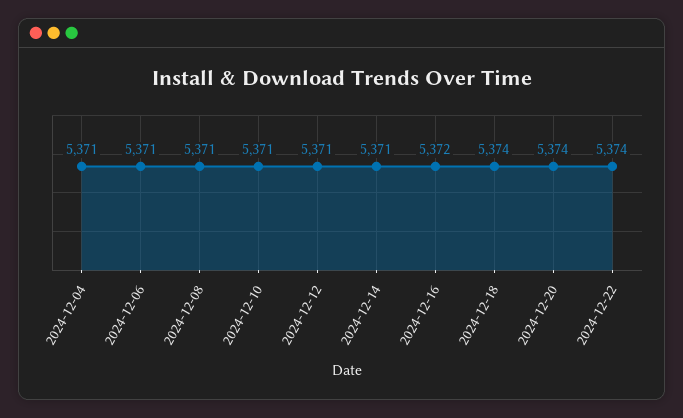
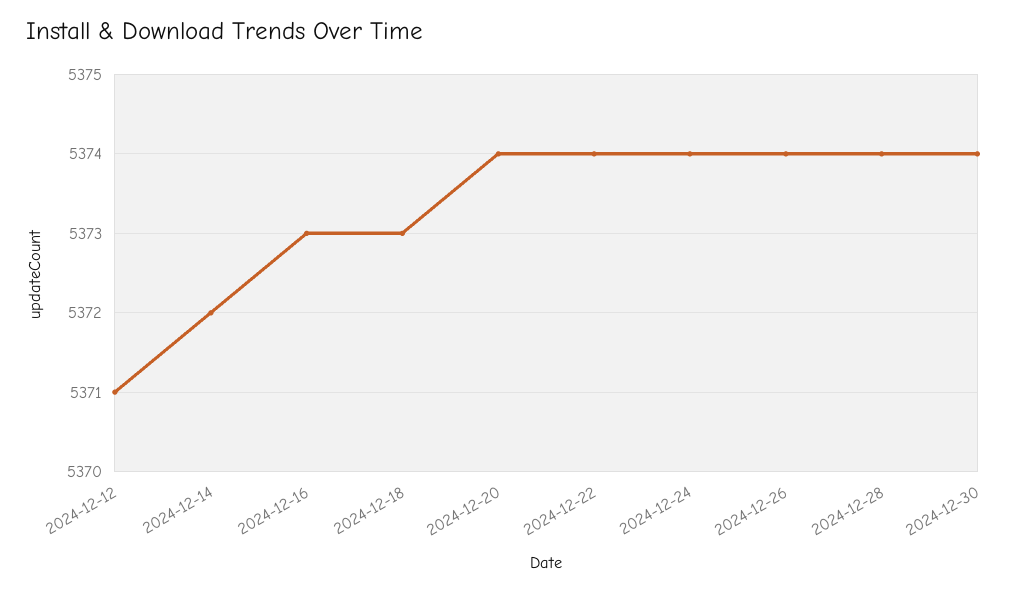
2024-12-04: 5371 -> none
2024-12-06: 5371 -> none
2024-12-08: 5371 -> none
2024-12-10: 5371 -> none
2024-12-14: 5371 -> 5372
2024-12-16: 5372 -> 5373
2024-12-18: 5374 -> 5373
2024-12-24: none -> 5374
2024-12-26: none -> 5374
2024-12-28: none -> 5374
2024-12-30: none -> 5374

